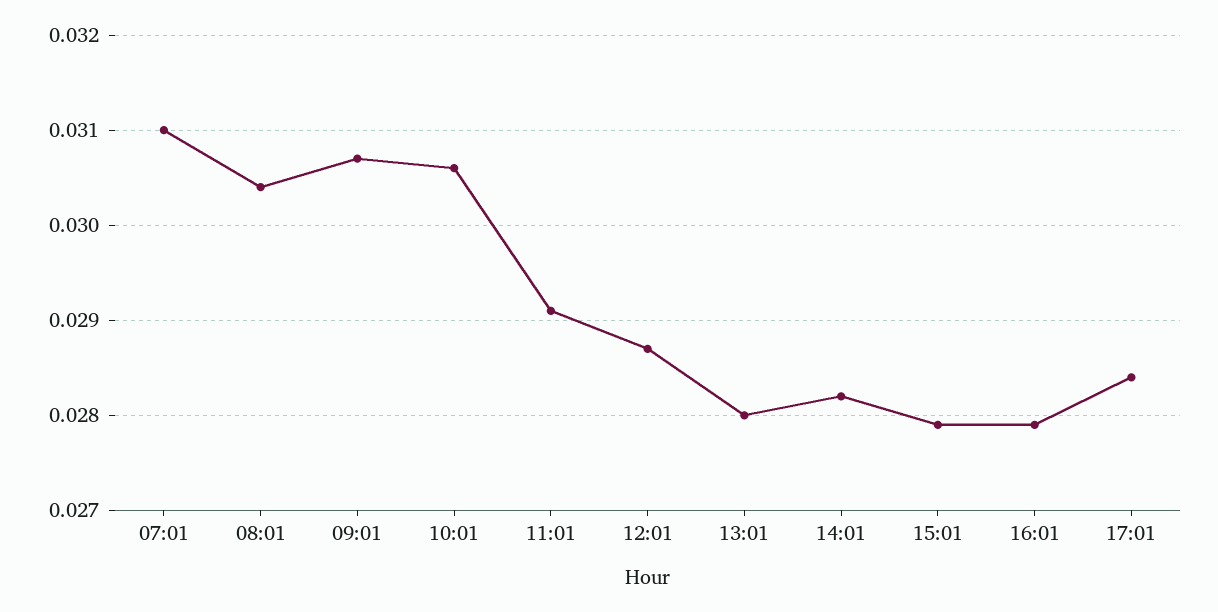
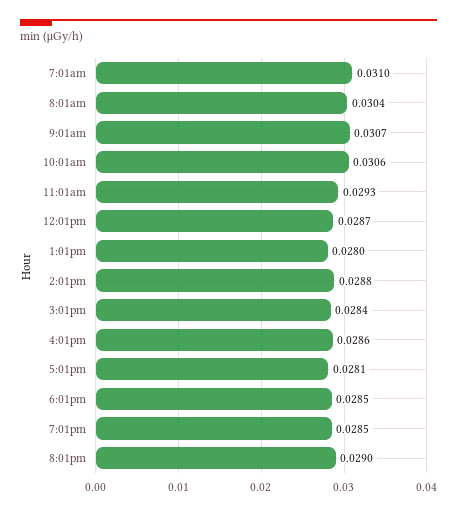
11:01: 0.0291 -> 0.0293
14:01: 0.0282 -> 0.0288
15:01: 0.0279 -> 0.0284
16:01: 0.0279 -> 0.0286
17:01: 0.0284 -> 0.0281
6:01pm: none -> 0.0285
7:01pm: none -> 0.0285
8:01pm: none -> 0.029

